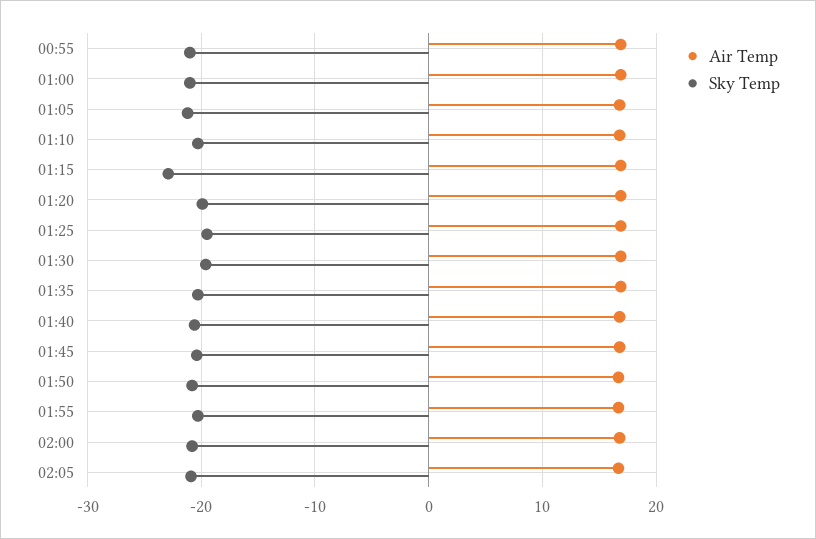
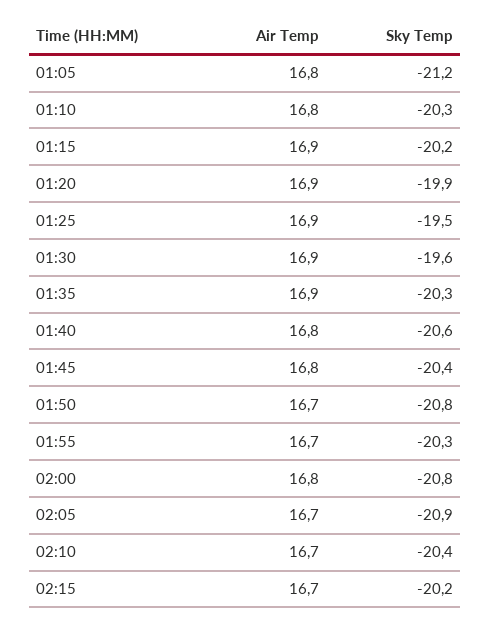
Air Temp, 00:55: 17 -> none
Sky Temp, 00:55: -21 -> none
Air Temp, 01:00: 17 -> none
Sky Temp, 01:00: -21 -> none
Sky Temp, 01:15: -23 -> -20.2
Air Temp, 02:10: none -> 16.7
Sky Temp, 02:10: none -> -20.4
Air Temp, 02:15: none -> 16.7
Sky Temp, 02:15: none -> -20.2

